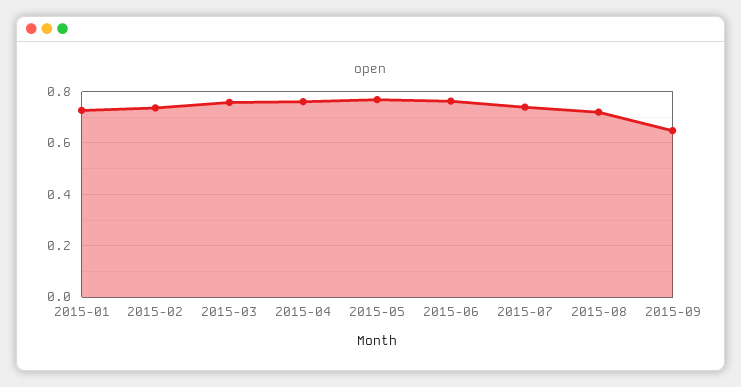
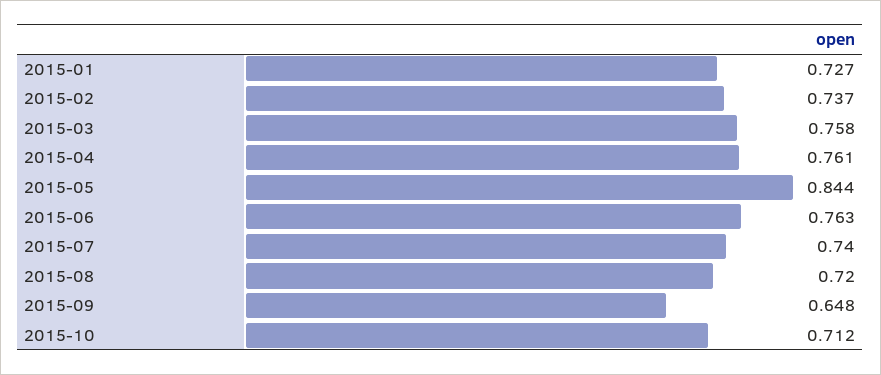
2015-05: 0.775 -> 0.844
2015-10: none -> 0.712

